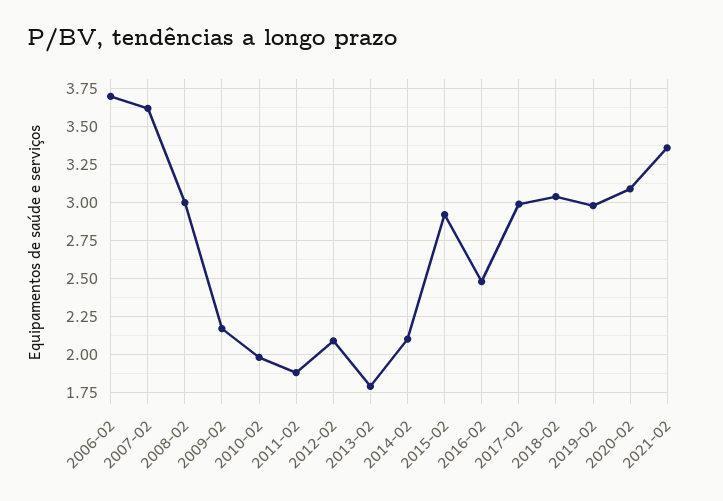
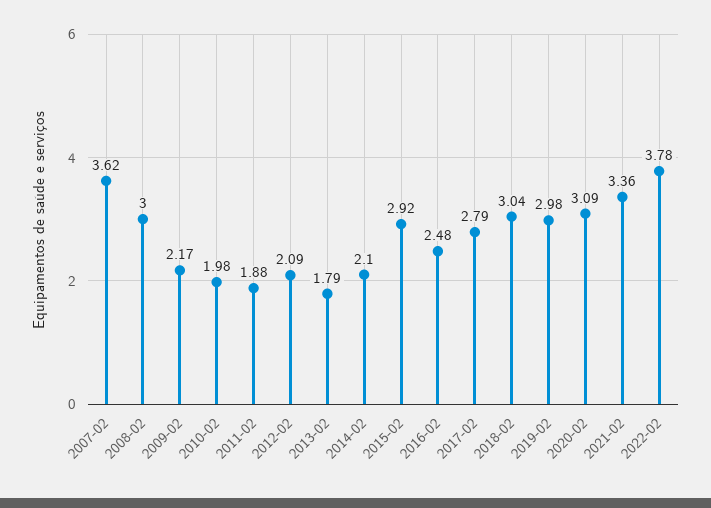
2006-02: 3.7 -> none
2017-02: 3 -> 2.79
2022-02: none -> 3.78

